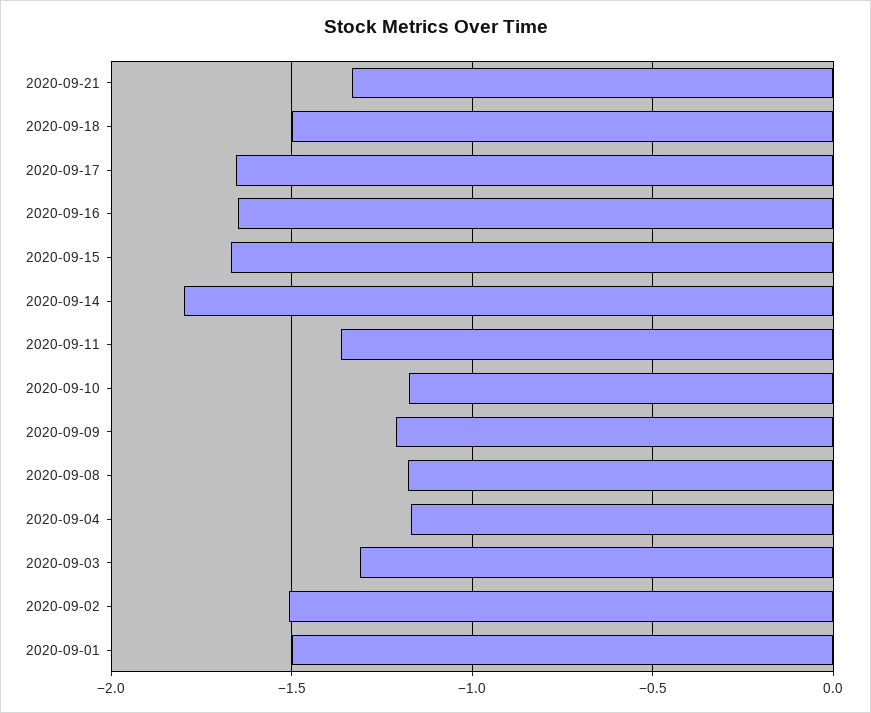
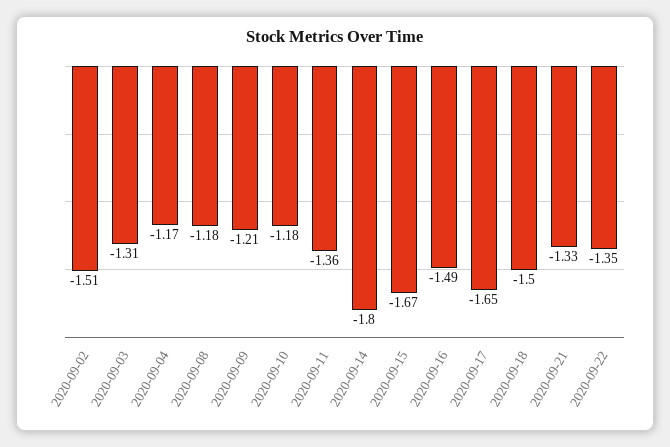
2020-09-16: -1.65 -> -1.49
2020-09-01: -1.5 -> none
2020-09-22: none -> -1.35

